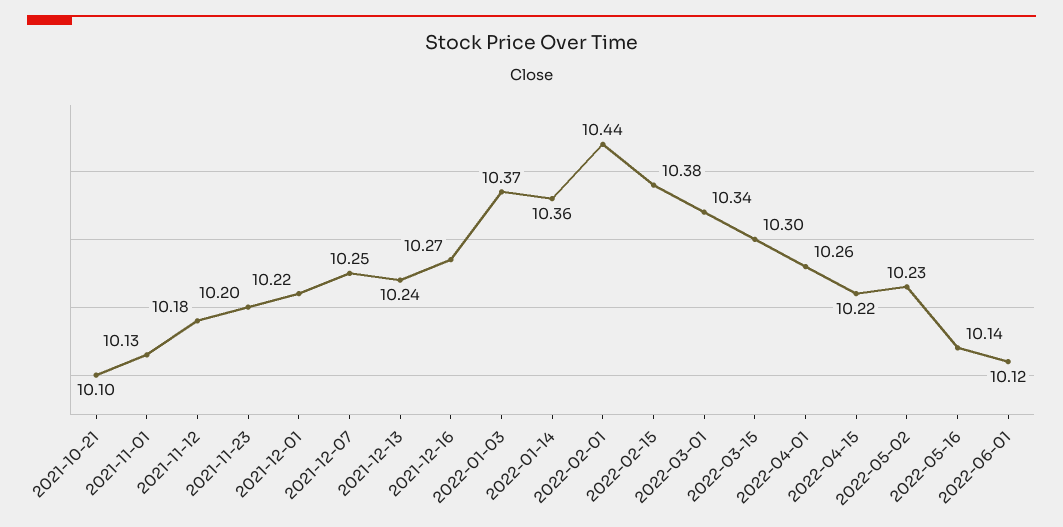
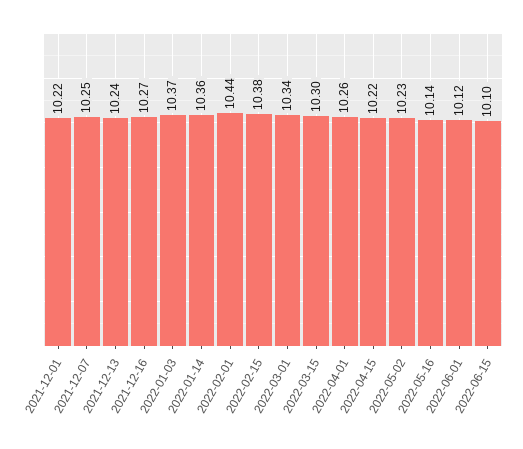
2021-10-21: 10.1 -> none
2021-11-01: 10.13 -> none
2021-11-12: 10.18 -> none
2021-11-23: 10.2 -> none
2022-06-15: none -> 10.1

